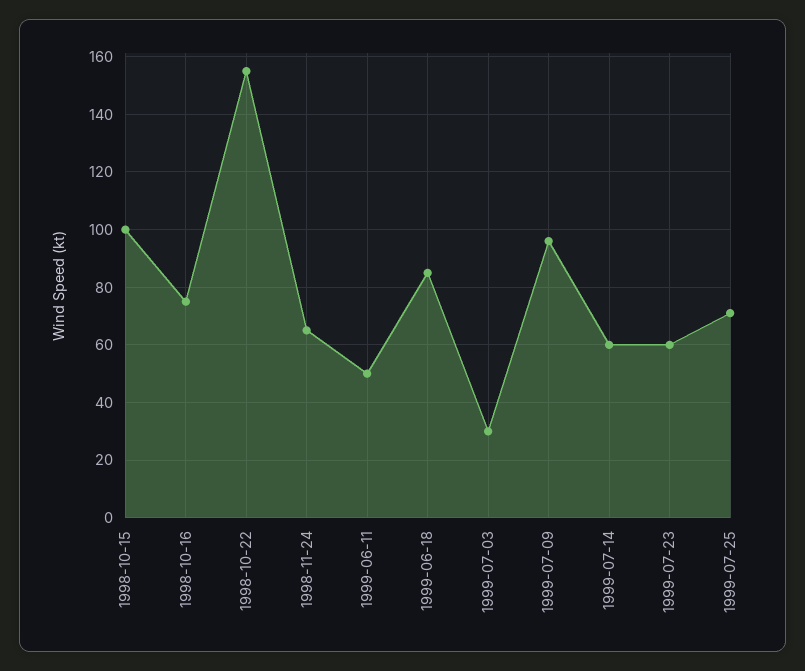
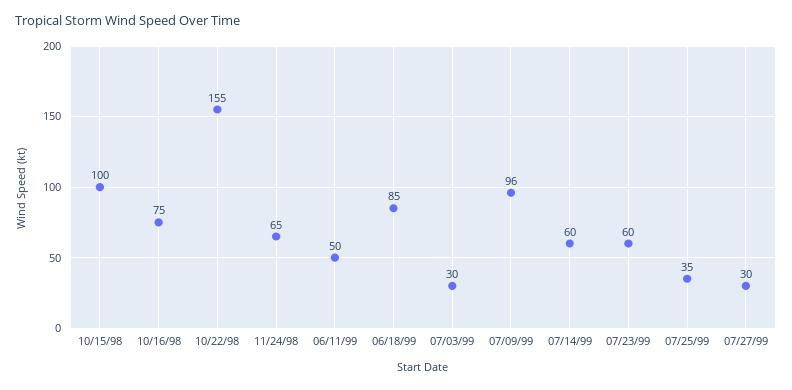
1999-07-25: 70 -> 35
07/27/99: none -> 30

